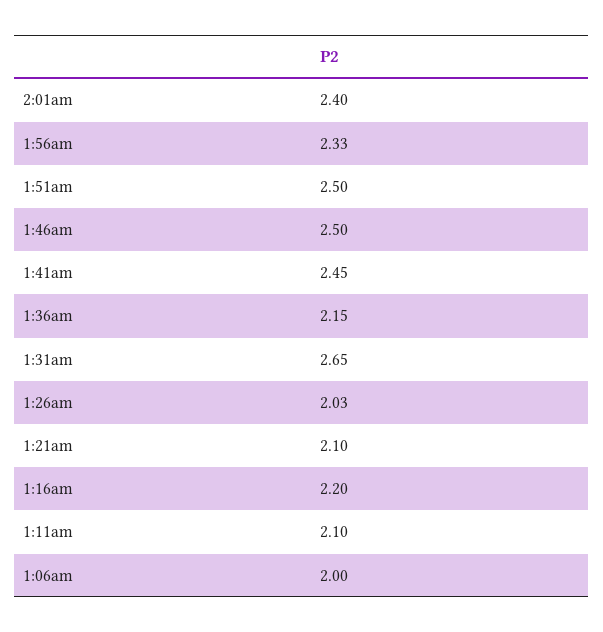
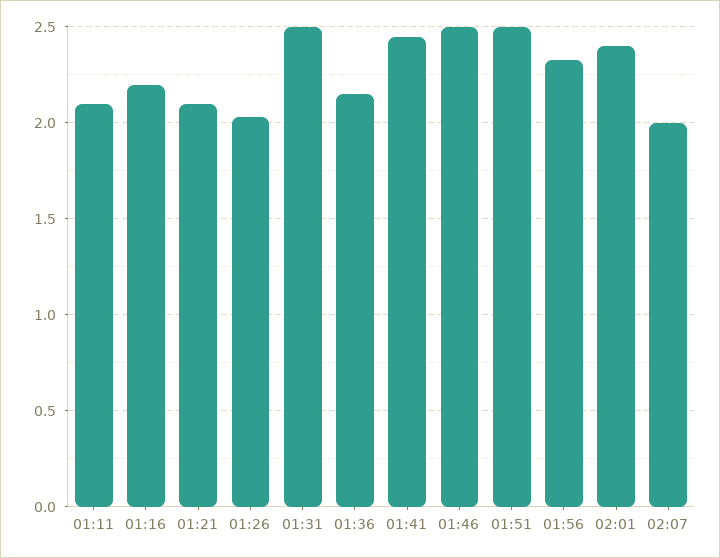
1:31am: 2.65 -> 2.5
1:06am: 2 -> none
02:07: none -> 2

